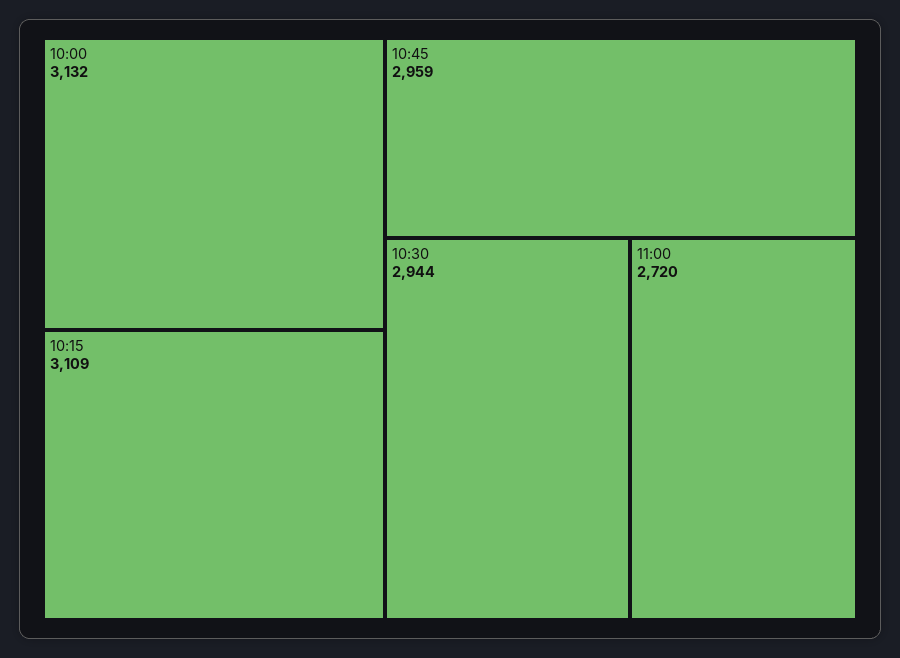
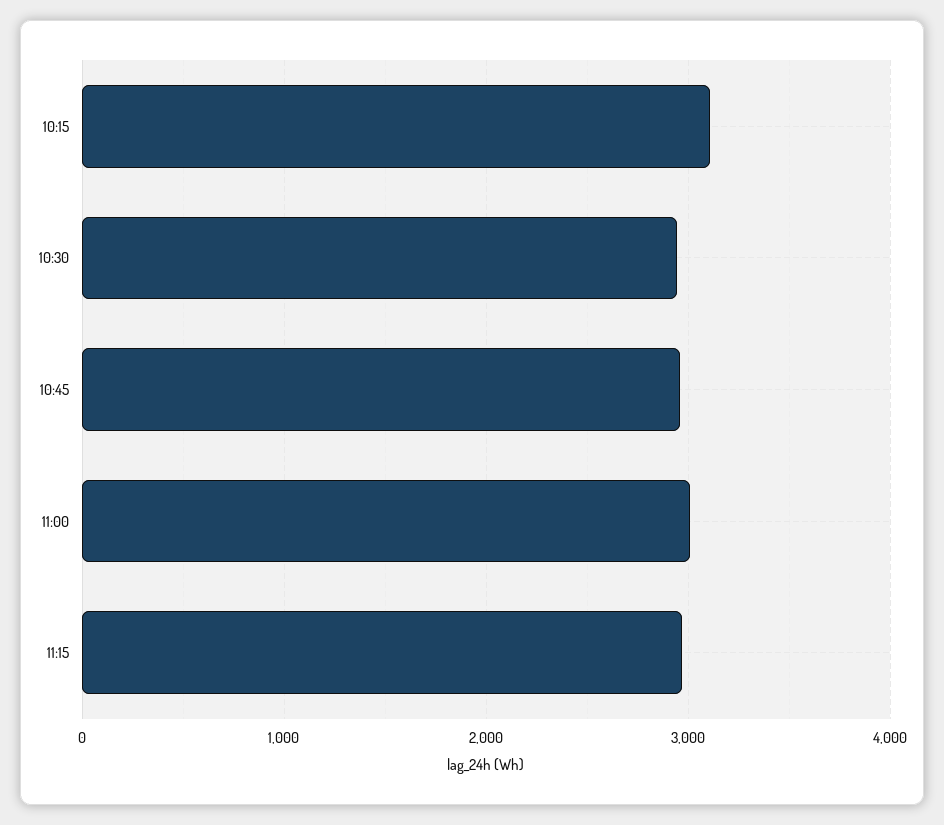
10:00: 3132 -> none
11:00: 2720 -> 3000
11:15: none -> 3000

